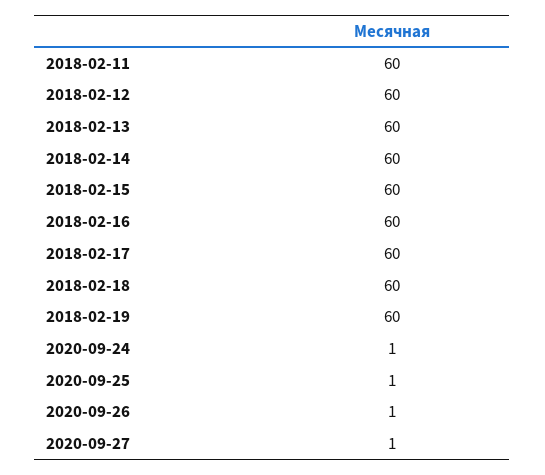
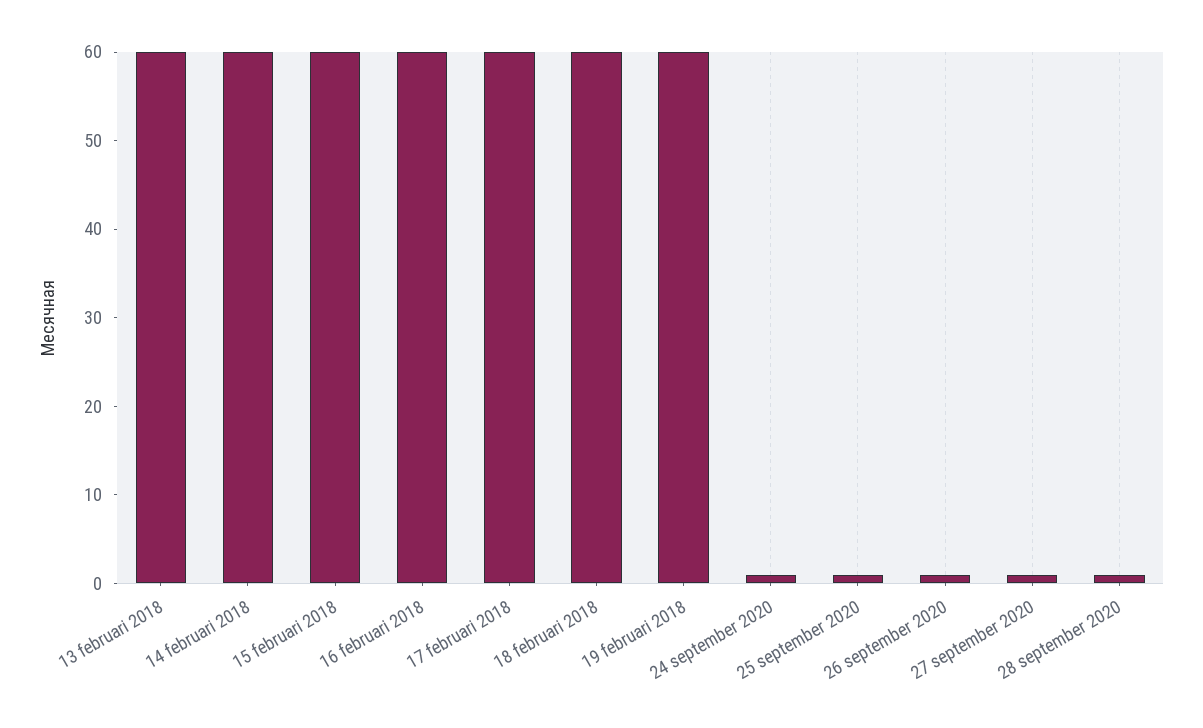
2018-02-11: 60 -> none
2018-02-12: 60 -> none
28 september 2020: none -> 1

